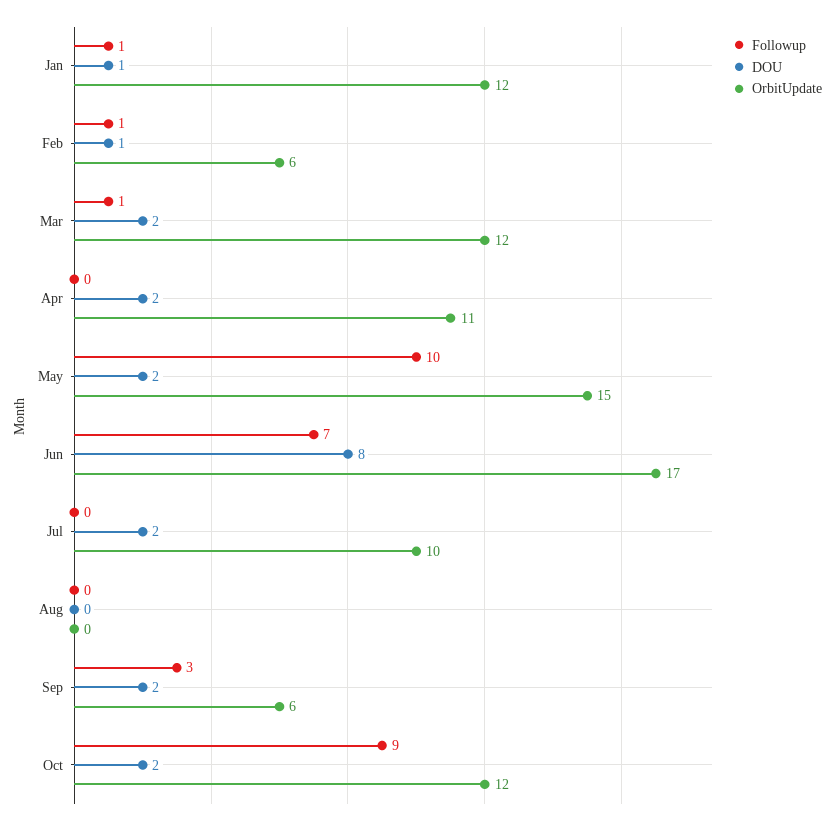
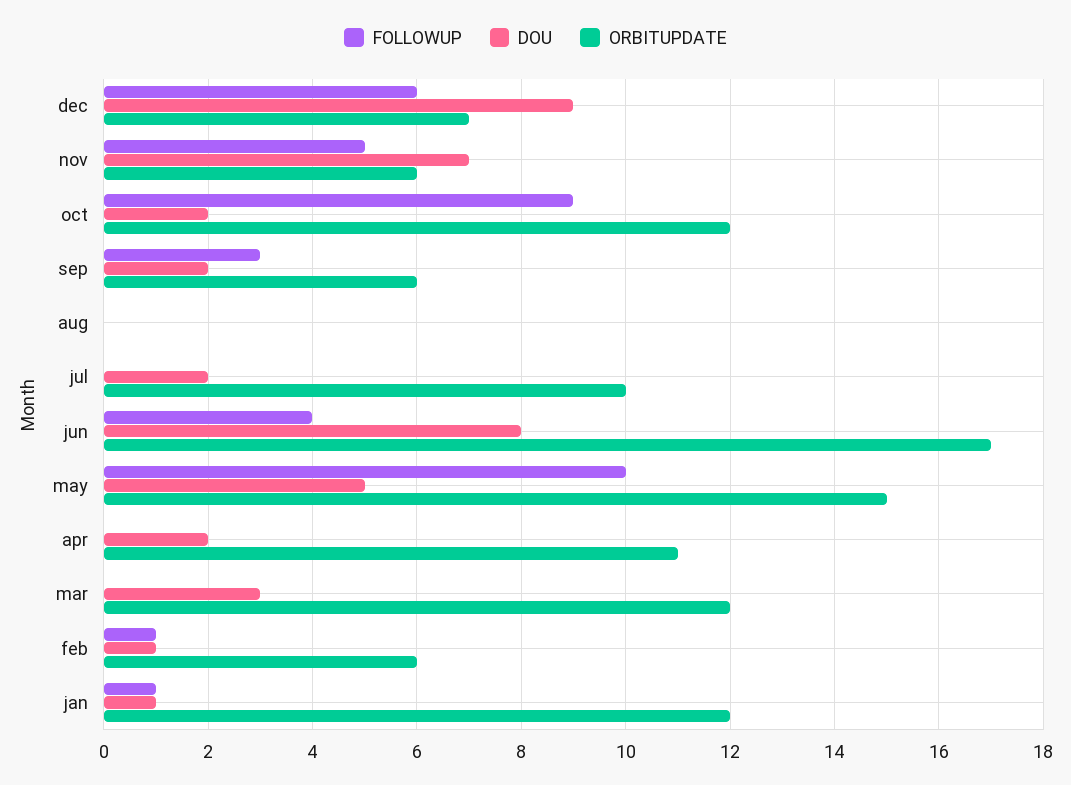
Followup, Mar: 1 -> 0
DOU, Mar: 2 -> 3
DOU, May: 2 -> 5
Followup, Jun: 7 -> 4
Followup, dec: none -> 6
DOU, dec: none -> 9
OrbitUpdate, dec: none -> 7
Followup, nov: none -> 5
DOU, nov: none -> 7
OrbitUpdate, nov: none -> 6

